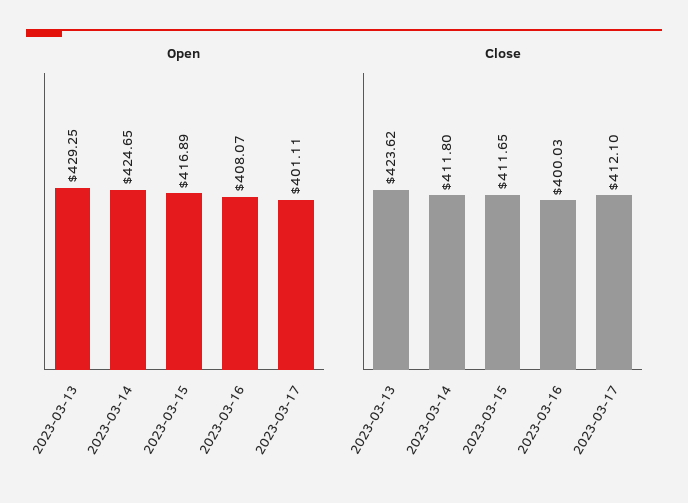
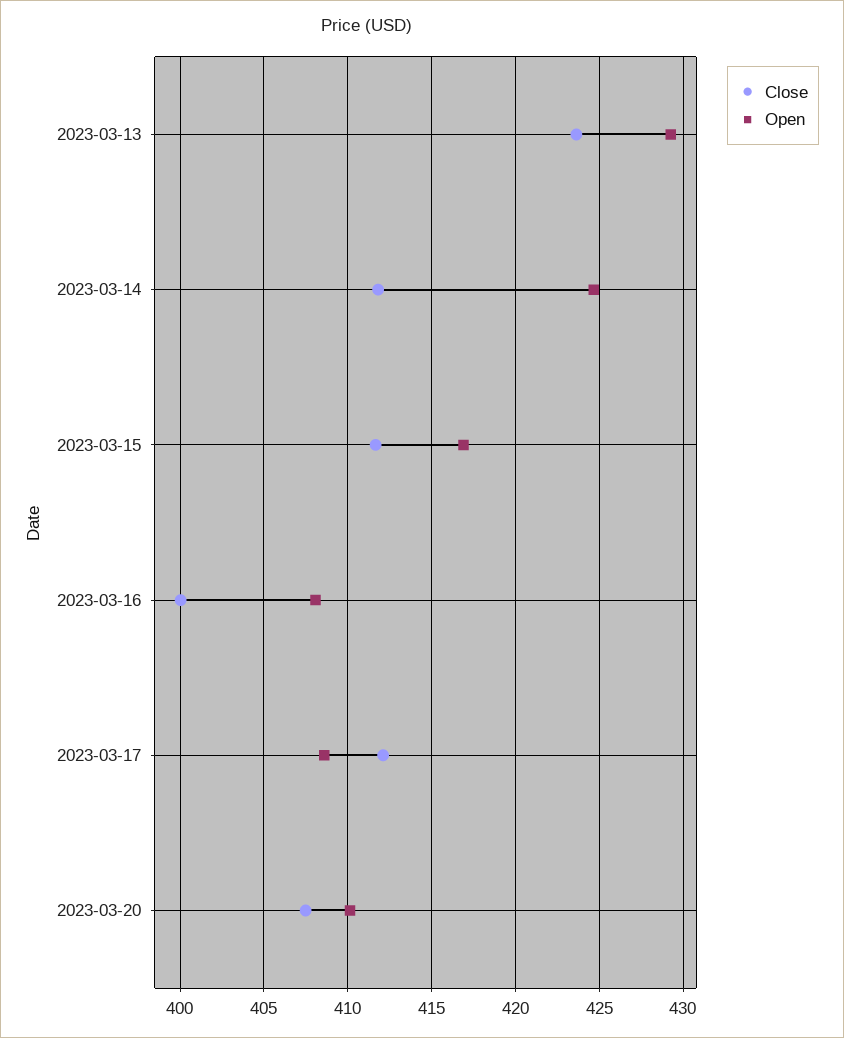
Open, 2023-03-17: 401.11 -> 408.5
Close, 2023-03-20: none -> 407.5
Open, 2023-03-20: none -> 410

